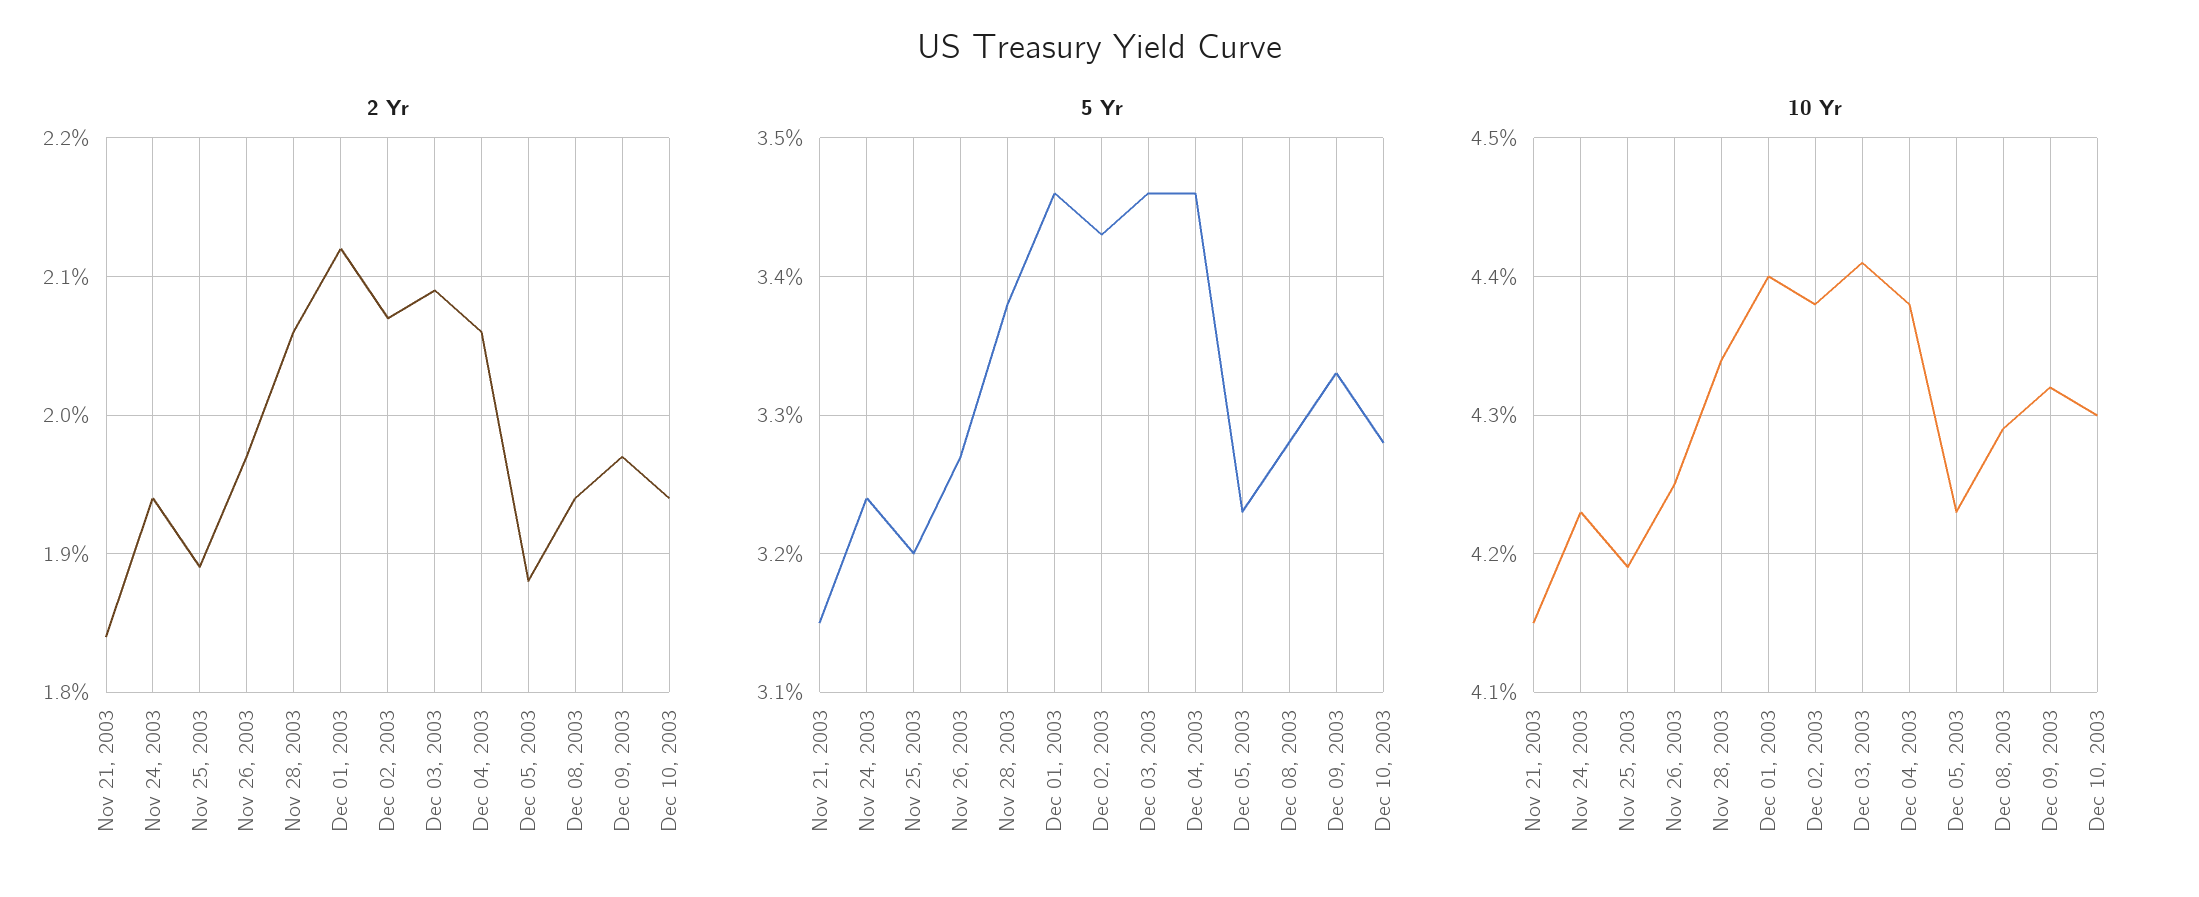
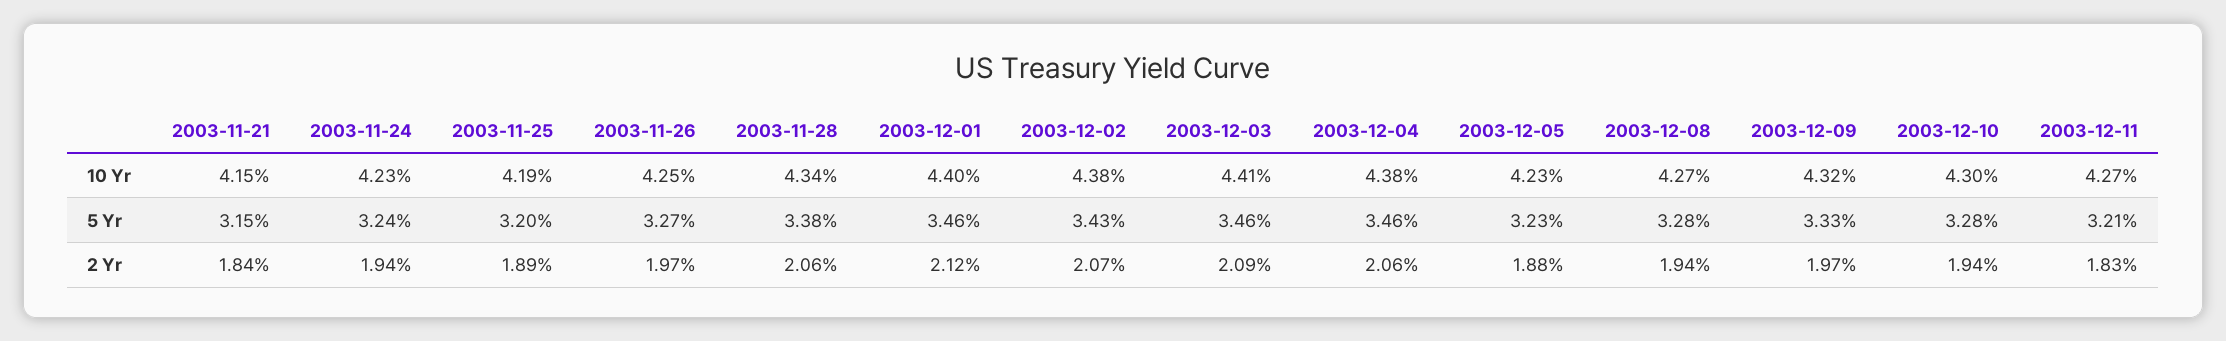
10 Yr, Dec 08, 2003: 4.29 -> 4.27
10 Yr, 2003-12-11: none -> 4.27
5 Yr, 2003-12-11: none -> 3.21
2 Yr, 2003-12-11: none -> 1.83

